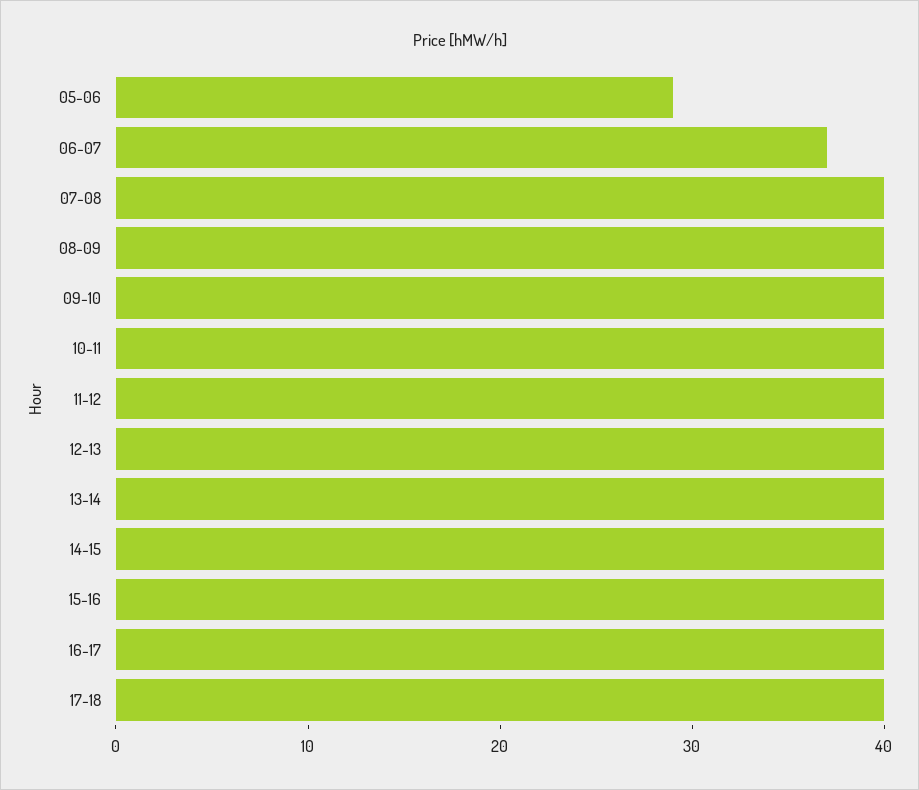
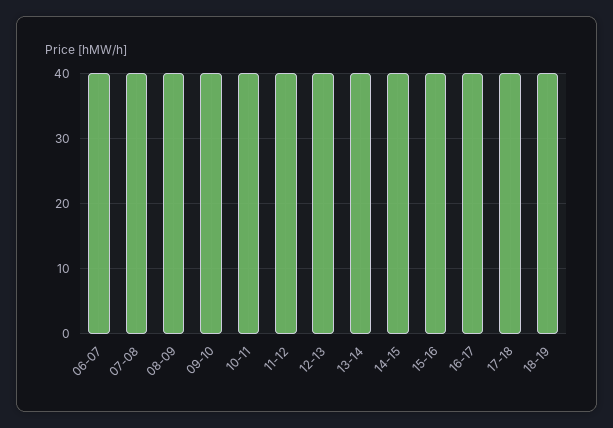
05-06: 29 -> none
06-07: 37 -> 40
18-19: none -> 40

